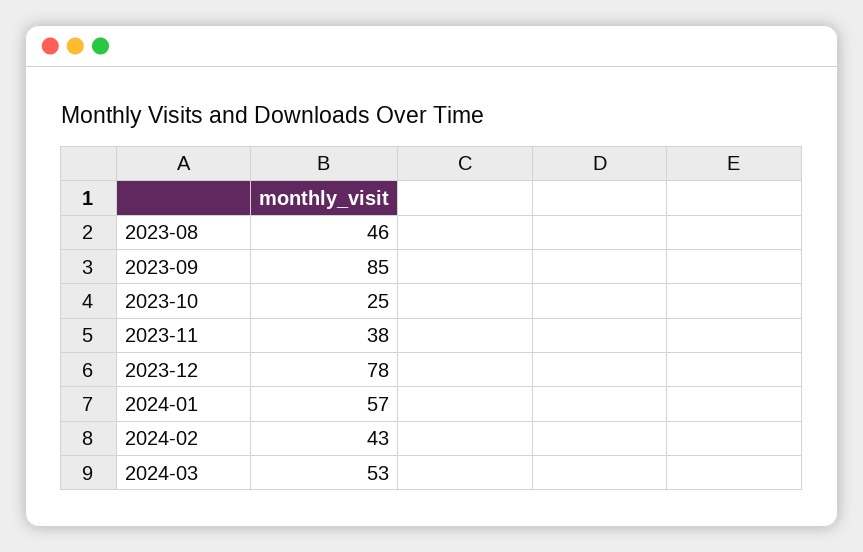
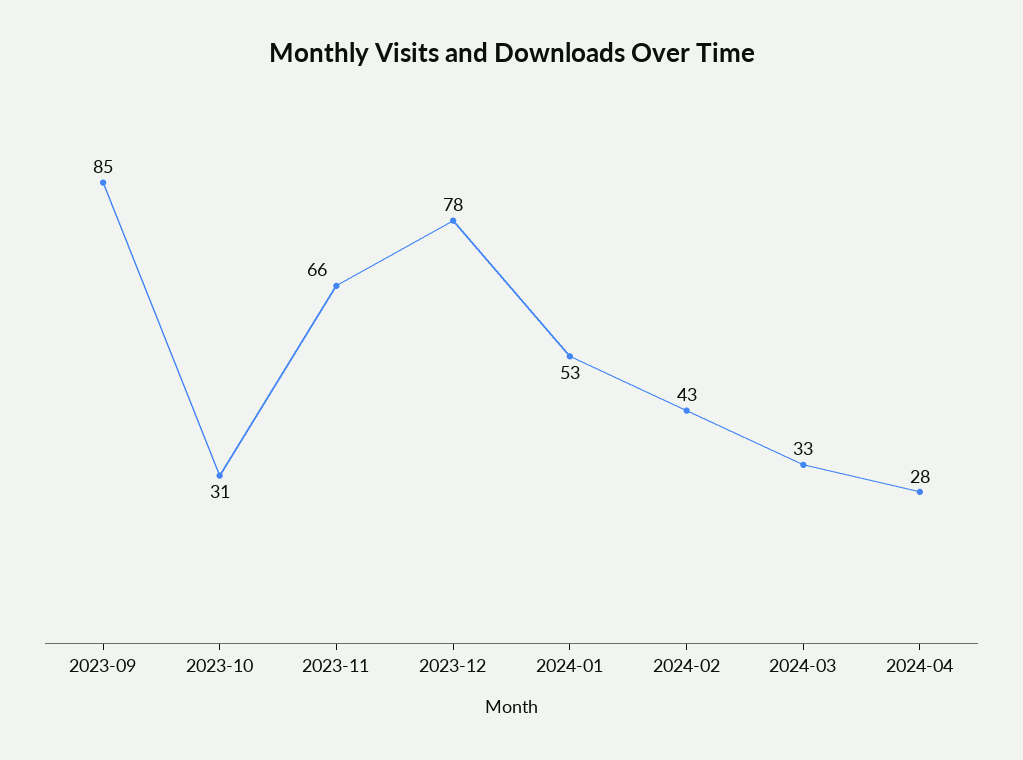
2023-08: 46 -> none
2023-10: 25 -> 31
2023-11: 38 -> 66
2024-01: 57 -> 53
2024-03: 53 -> 33
2024-04: none -> 28

